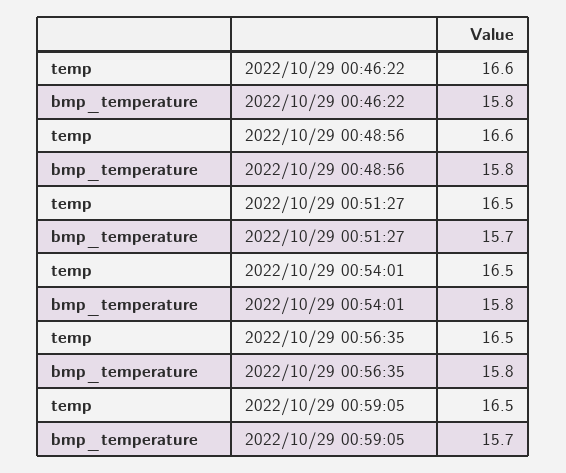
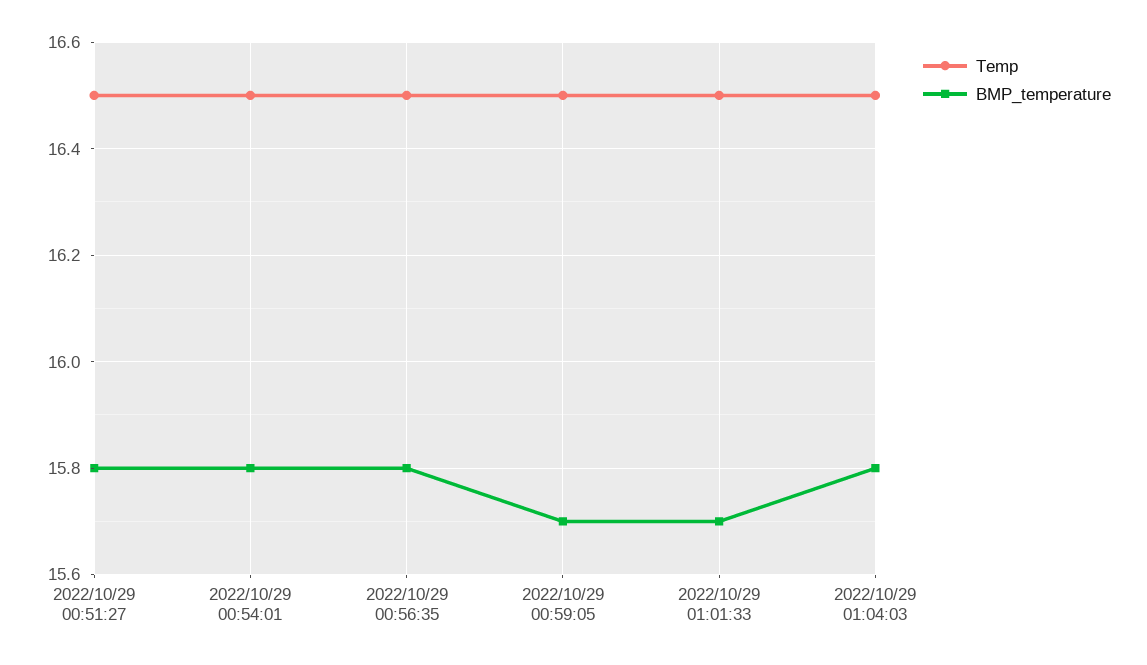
temp, 2022/10/29 00:46:22: 16.6 -> none
bmp_temperature, 2022/10/29 00:46:22: 15.8 -> none
temp, 2022/10/29 00:48:56: 16.6 -> none
bmp_temperature, 2022/10/29 00:48:56: 15.8 -> none
bmp_temperature, 2022/10/29 00:51:27: 15.7 -> 15.8
temp, 2022/10/29 01:01:33: none -> 16.5
bmp_temperature, 2022/10/29 01:01:33: none -> 15.7
temp, 2022/10/29 01:04:03: none -> 16.5
bmp_temperature, 2022/10/29 01:04:03: none -> 15.8

